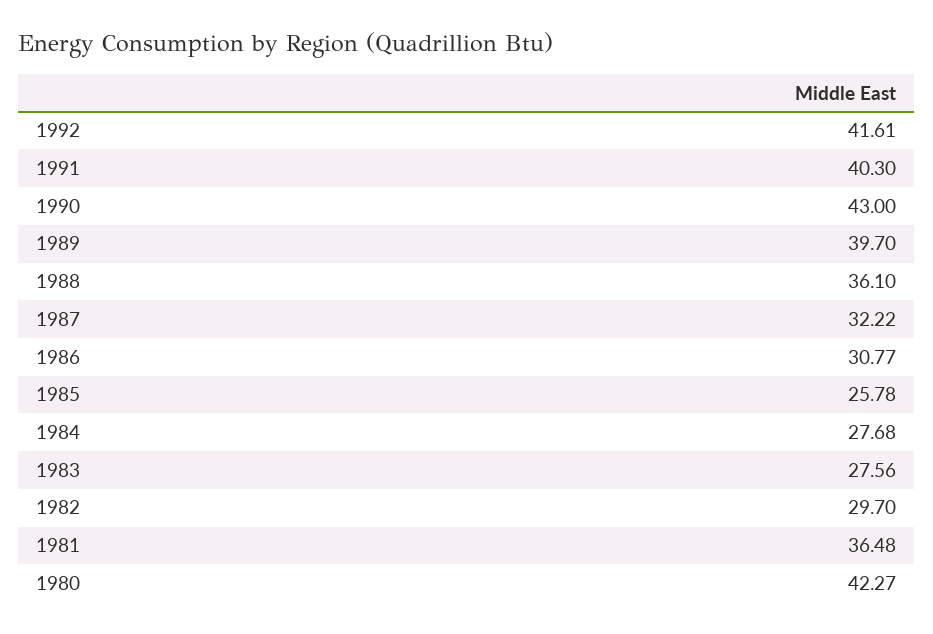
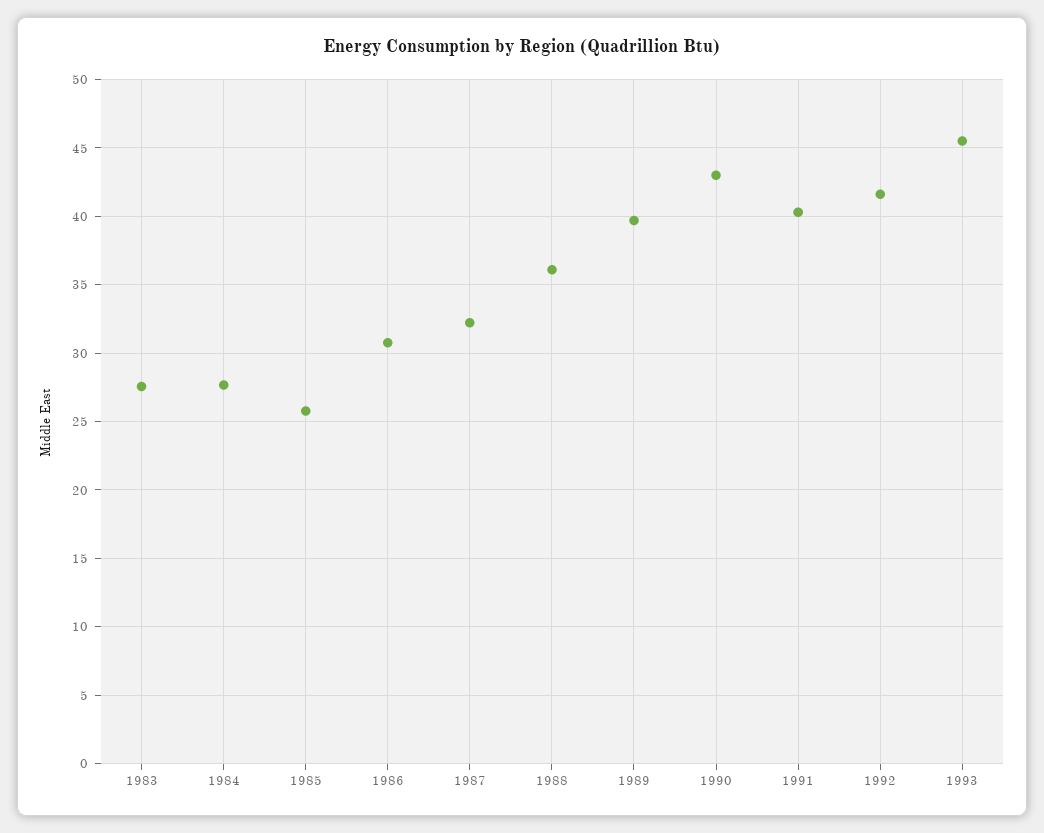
1982: 29.7 -> none
1981: 36.48 -> none
1980: 42.27 -> none
1993: none -> 45.5

